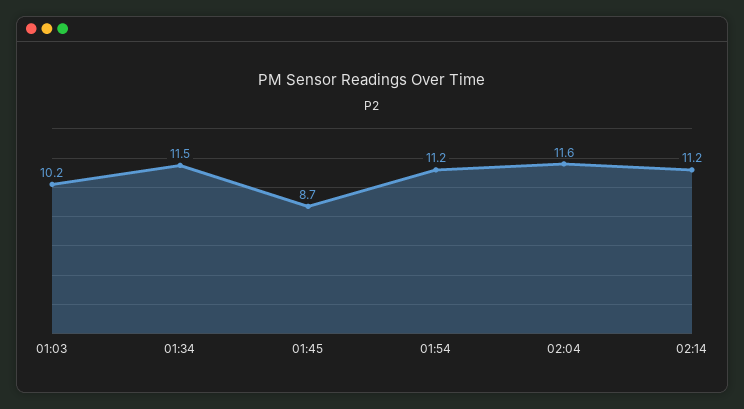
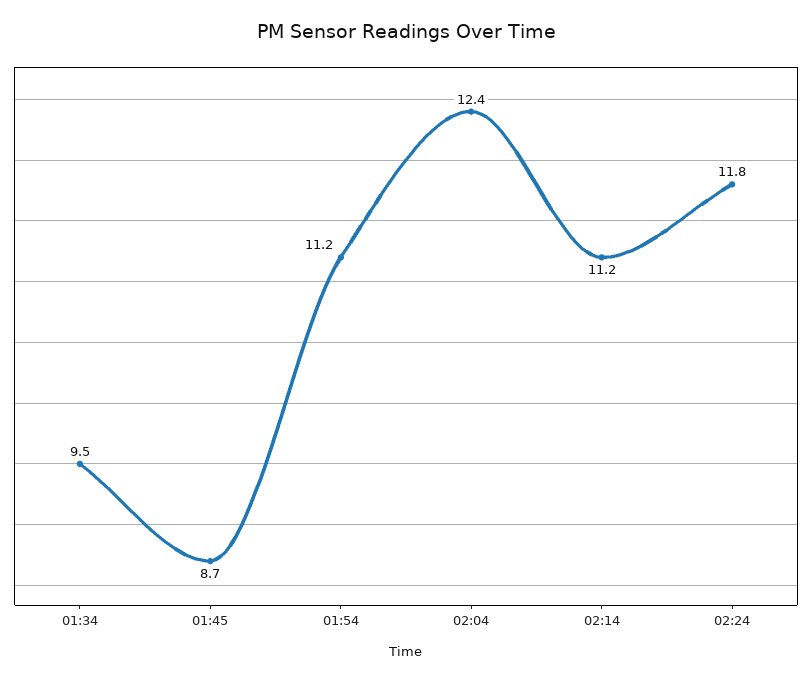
01:03: 10.2 -> none
01:34: 11.5 -> 9.5
02:04: 11.6 -> 12.4
02:24: none -> 11.8

